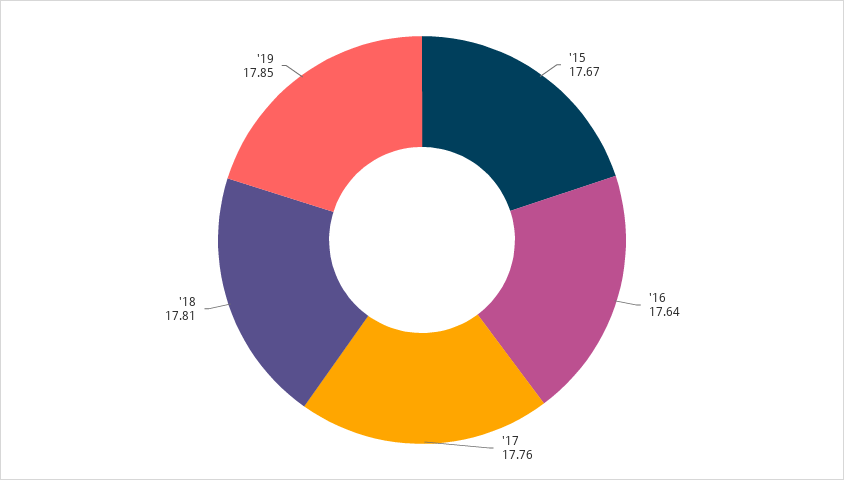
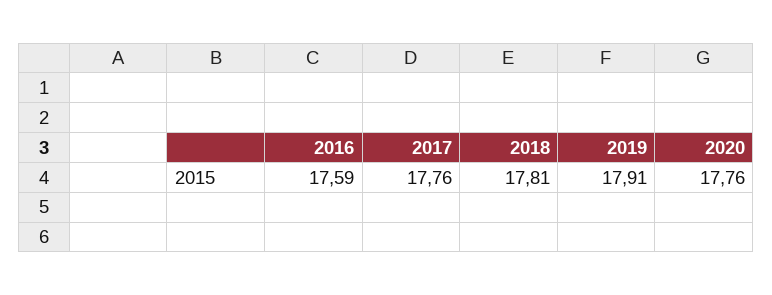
'15: 17.67 -> none
'16: 17.64 -> 17.59
'19: 17.85 -> 17.91
2020: none -> 17.76

